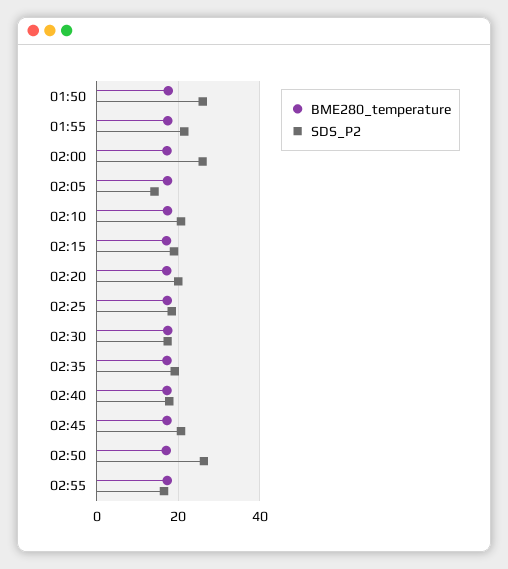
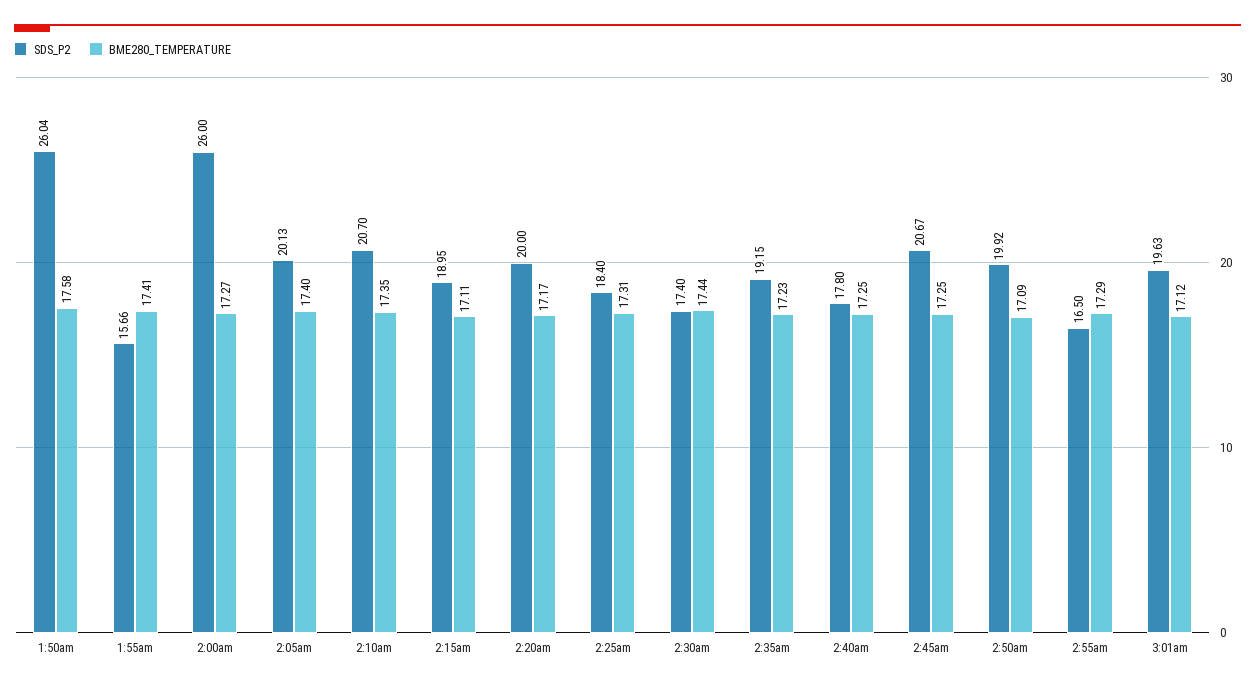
SDS_P2, 01:55: 22 -> 15.66
SDS_P2, 02:05: 14 -> 20.13
SDS_P2, 02:50: 26 -> 19.92
SDS_P2, 3:01am: none -> 19.63
BME280_temperature, 3:01am: none -> 17.12

